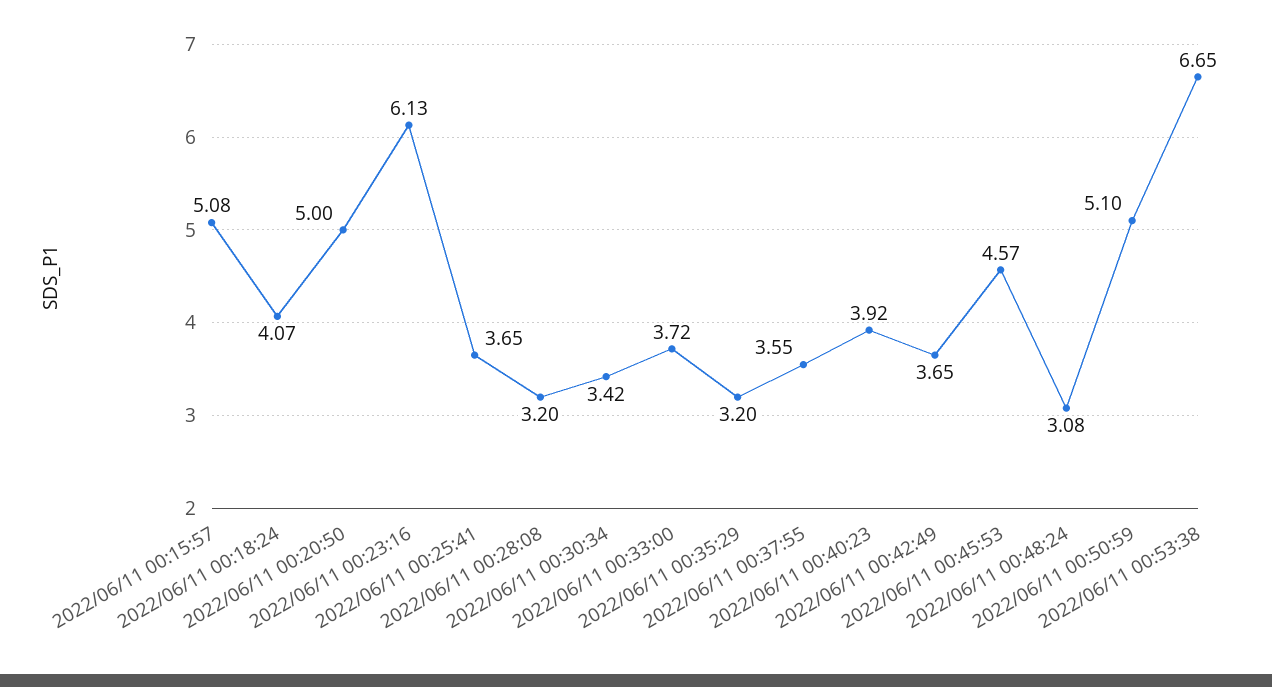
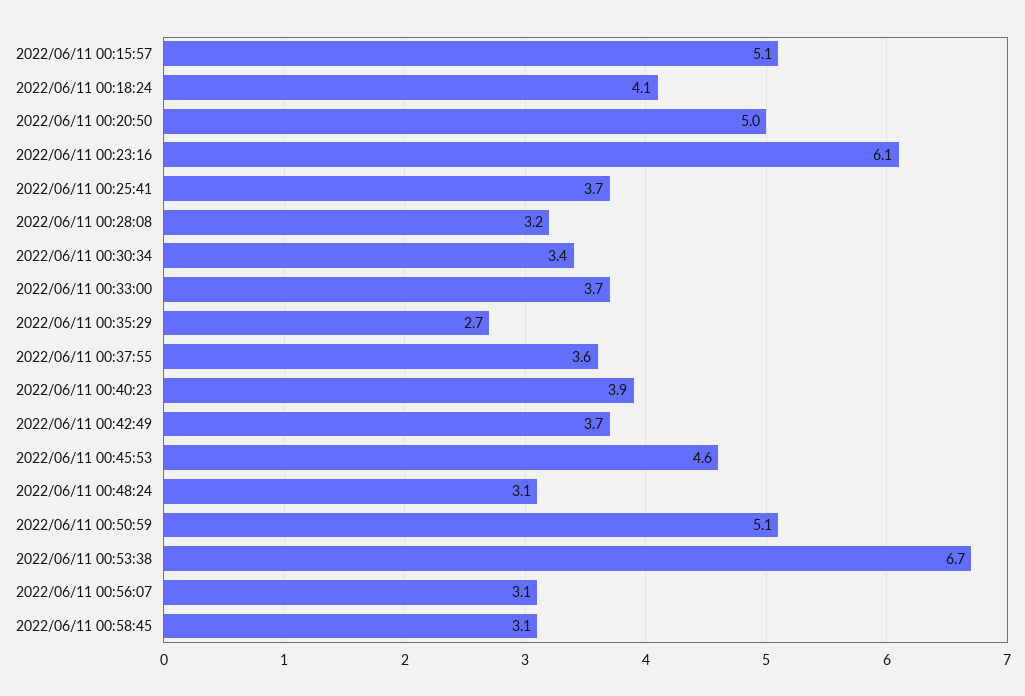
2022/06/11 00:35:29: 3.2 -> 2.7
2022/06/11 00:56:07: none -> 3.1
2022/06/11 00:58:45: none -> 3.1

